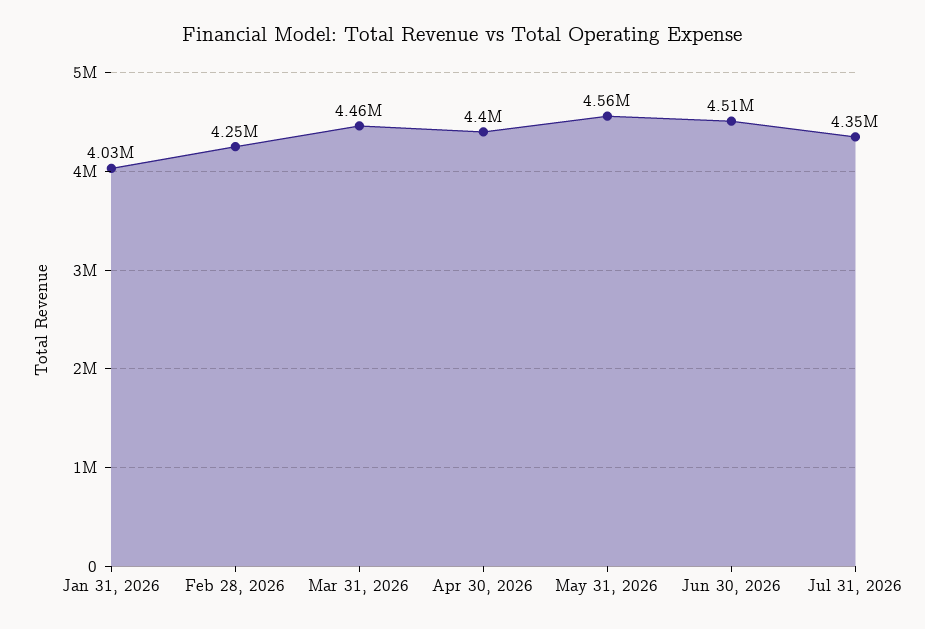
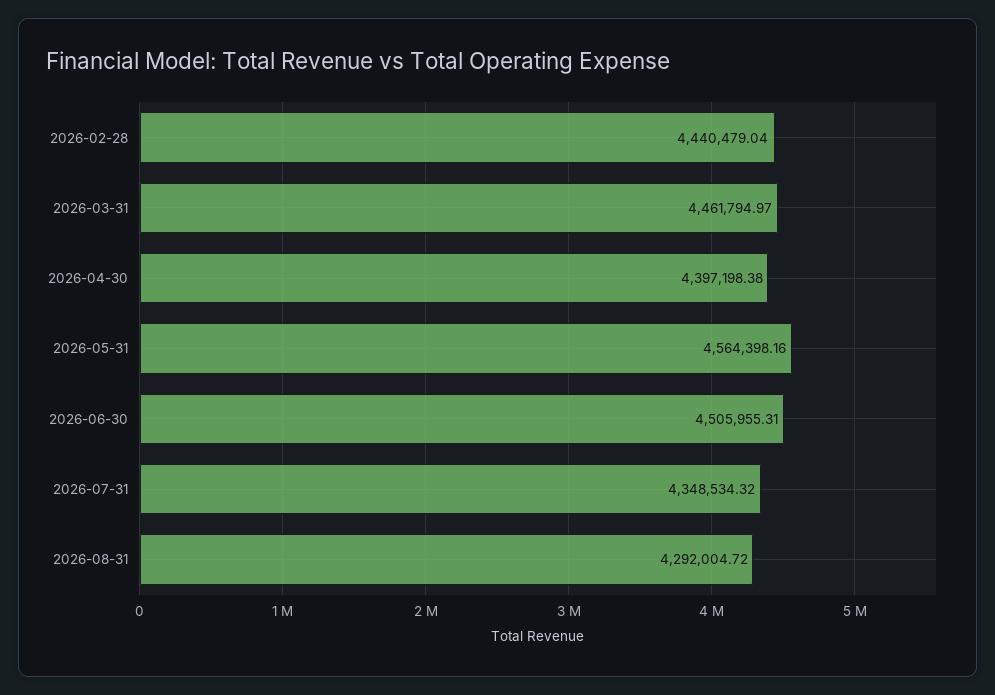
Jan 31, 2026: 4030000 -> none
Feb 28, 2026: 4250000 -> 4440479.04
2026-08-31: none -> 4292004.72

